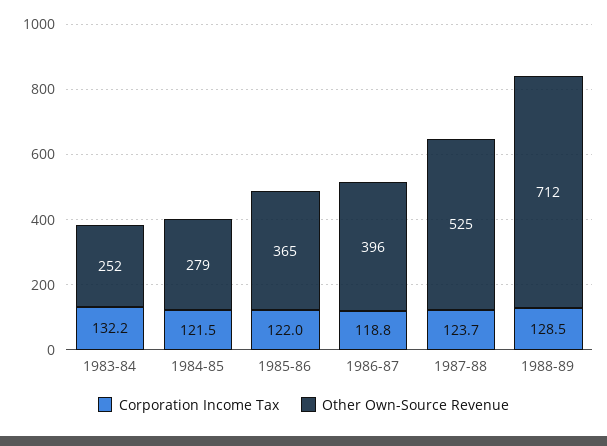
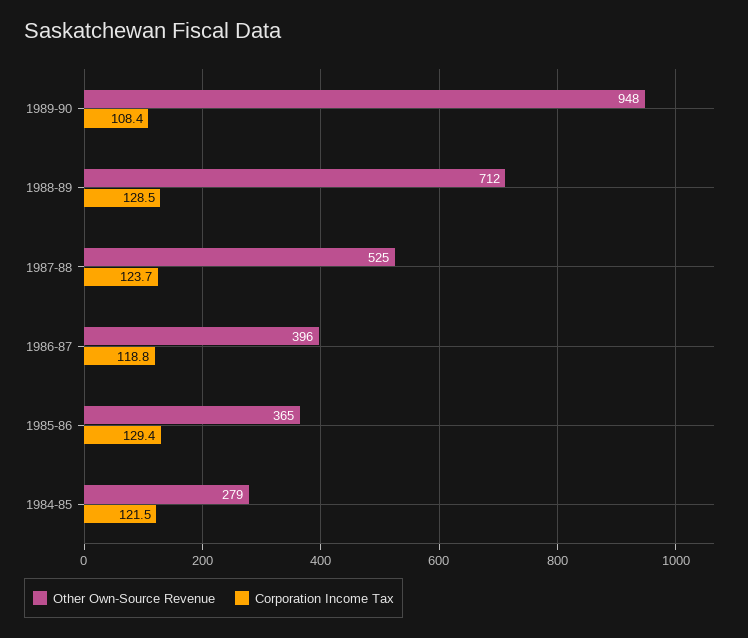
Corporation Income Tax, 1983-84: 132.2 -> none
Other Own-Source Revenue, 1983-84: 252 -> none
Corporation Income Tax, 1985-86: 122 -> 129.4
Other Own-Source Revenue, 1989-90: none -> 948
Corporation Income Tax, 1989-90: none -> 108.4

